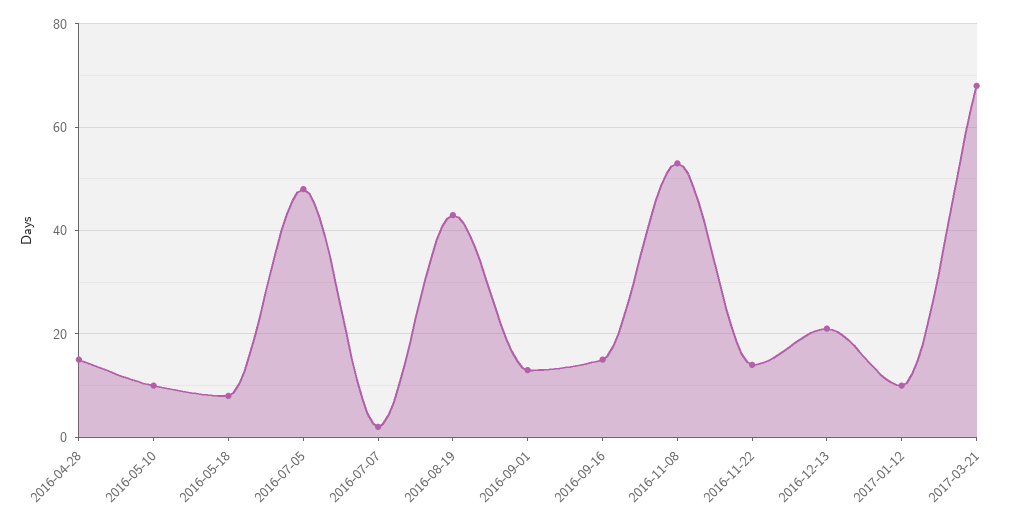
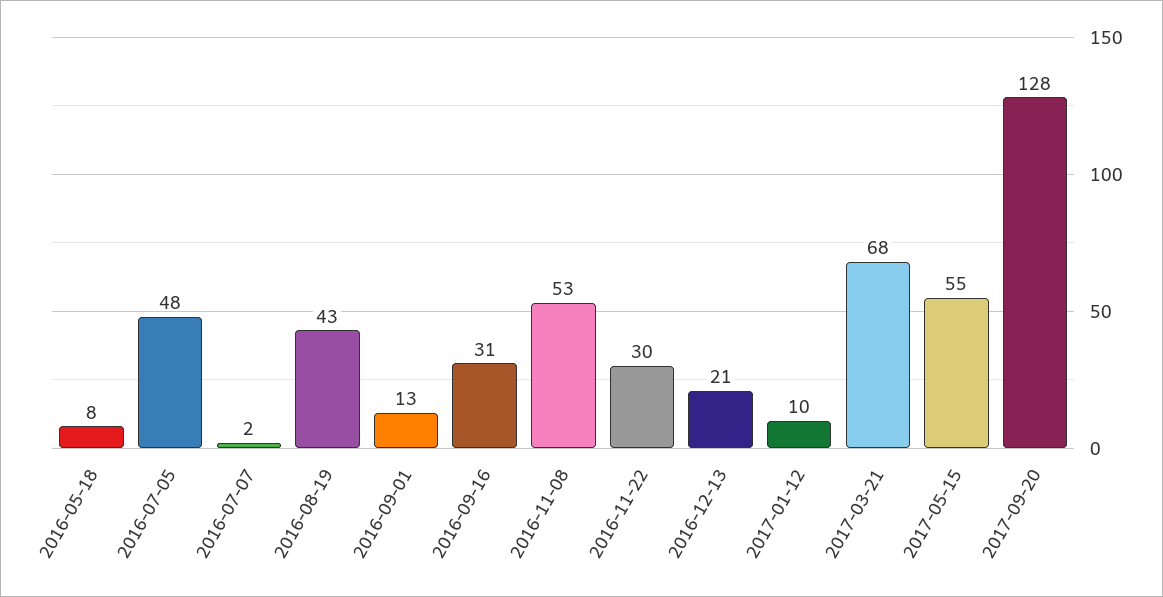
2016-04-28: 15 -> none
2016-05-10: 10 -> none
2016-09-16: 15 -> 31
2016-11-22: 15 -> 30
2017-05-15: none -> 55
2017-09-20: none -> 128

